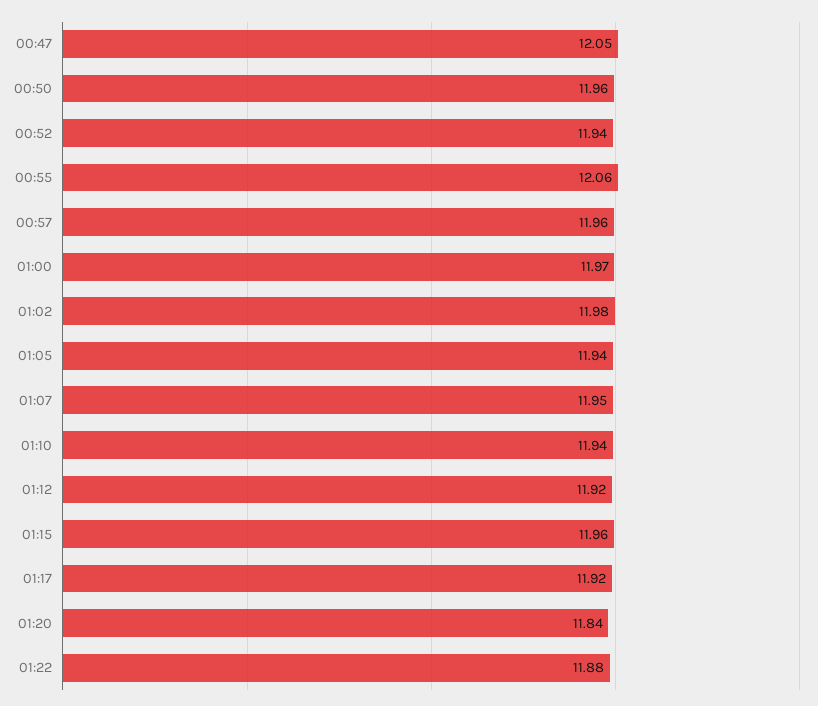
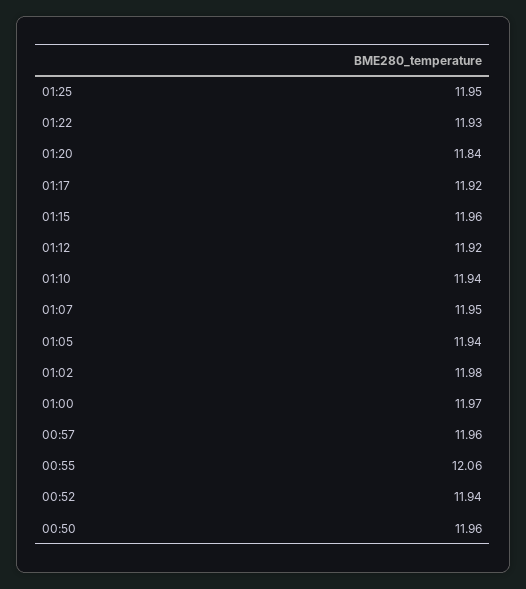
00:47: 12.05 -> none
01:22: 11.88 -> 11.93
01:25: none -> 11.95

